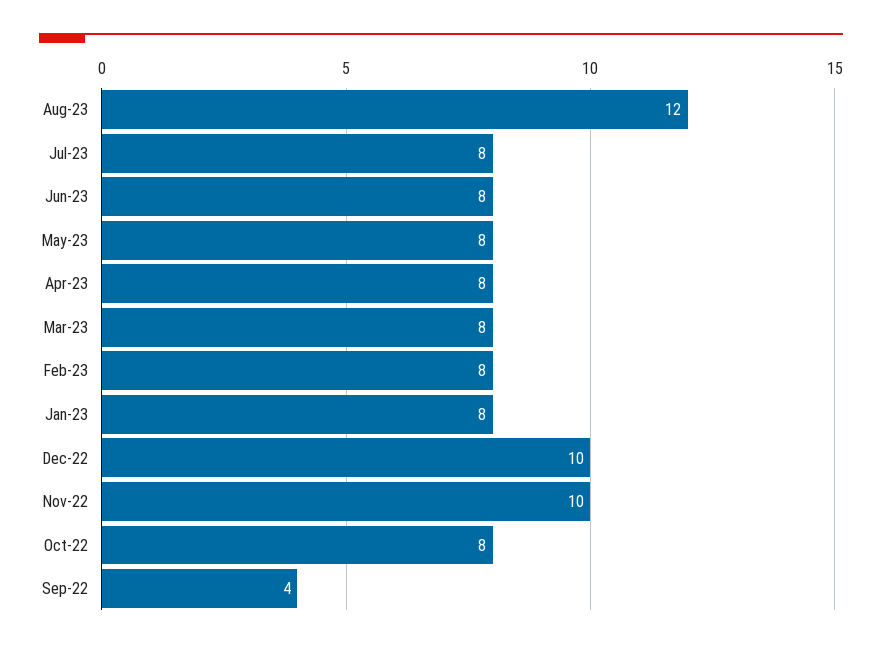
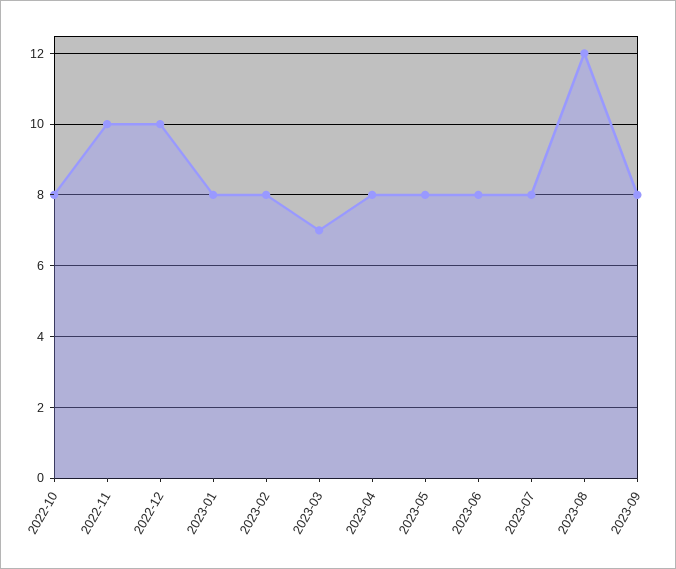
Mar-23: 8 -> 7
Sep-22: 4 -> none
2023-09: none -> 8

